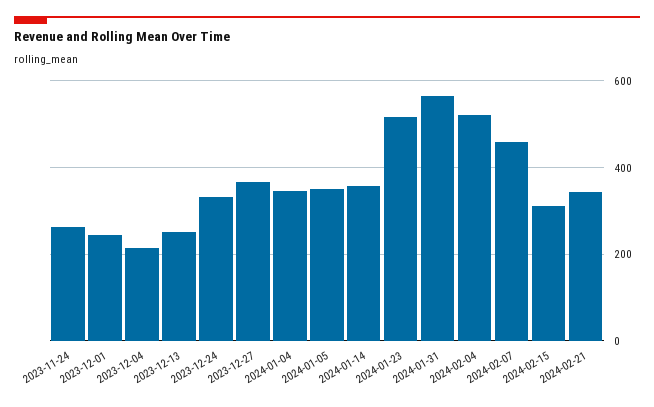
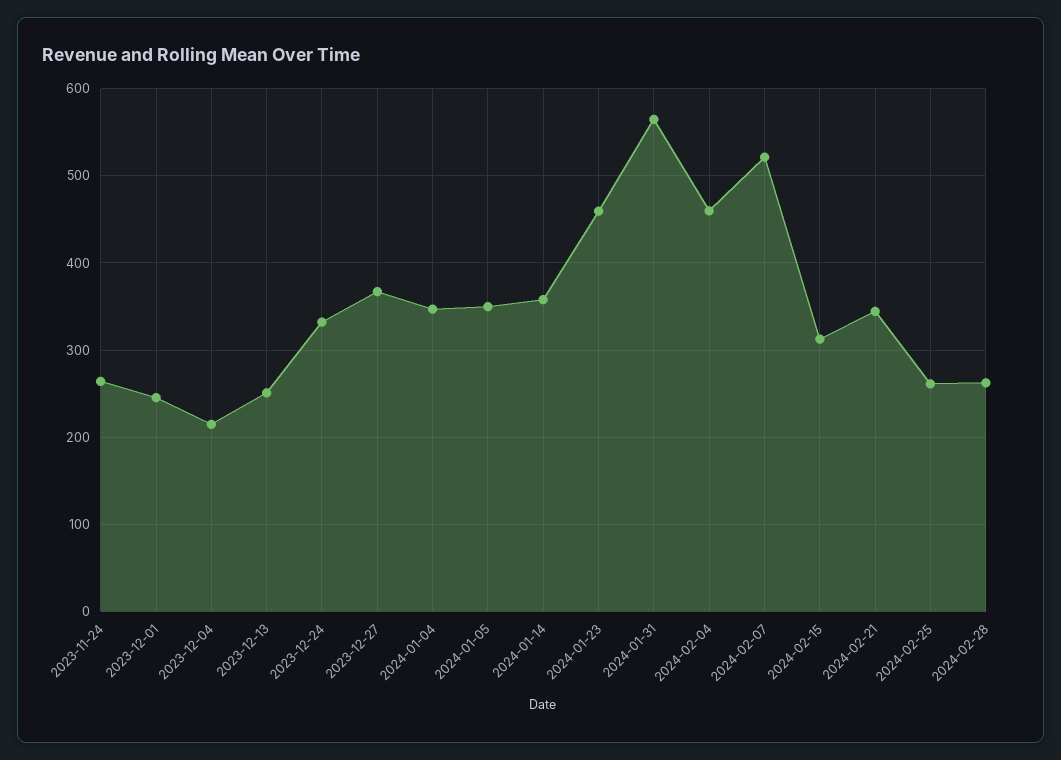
2024-01-23: 520 -> 460
2024-02-04: 520 -> 460
2024-02-07: 460 -> 520
2024-02-25: none -> 260
2024-02-28: none -> 260

